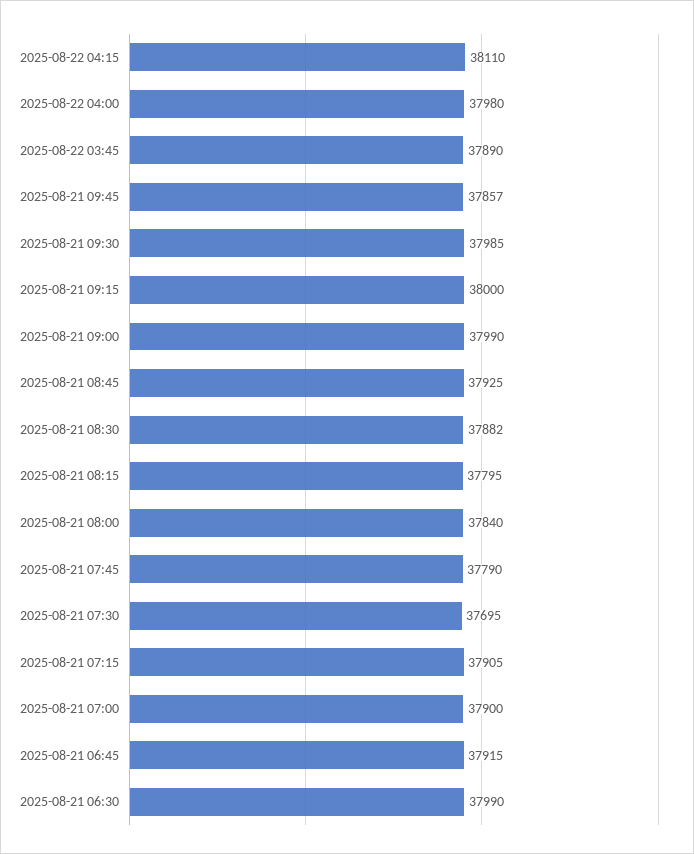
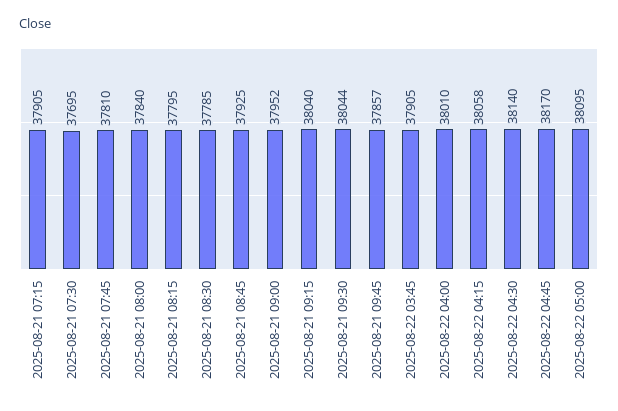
2025-08-22 04:15: 38110 -> 38058
2025-08-22 04:00: 37980 -> 38010
2025-08-22 03:45: 37890 -> 37905
2025-08-21 09:30: 37985 -> 38044
2025-08-21 09:15: 38000 -> 38040
2025-08-21 09:00: 37990 -> 37952
2025-08-21 08:30: 37882 -> 37785
2025-08-21 07:45: 37790 -> 37810
2025-08-21 07:00: 37900 -> none
2025-08-21 06:45: 37915 -> none
2025-08-21 06:30: 37990 -> none
2025-08-22 04:30: none -> 38140
2025-08-22 04:45: none -> 38170
2025-08-22 05:00: none -> 38095

